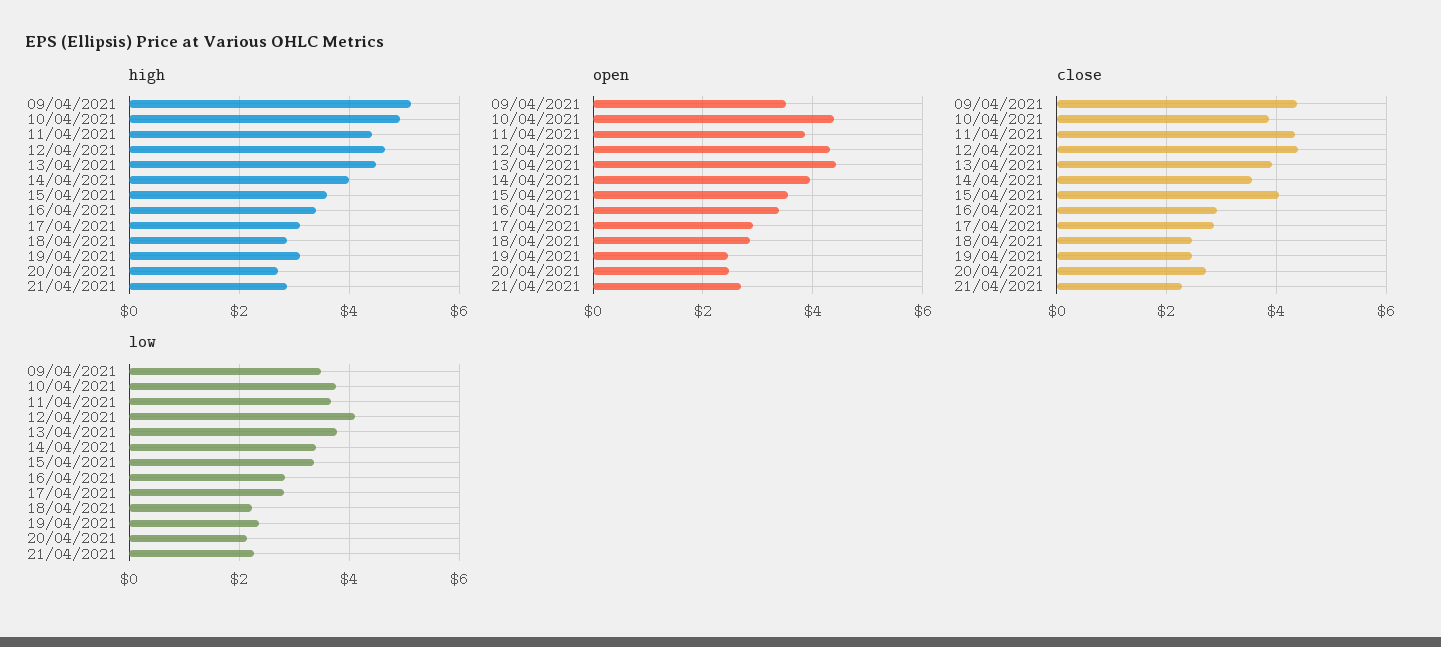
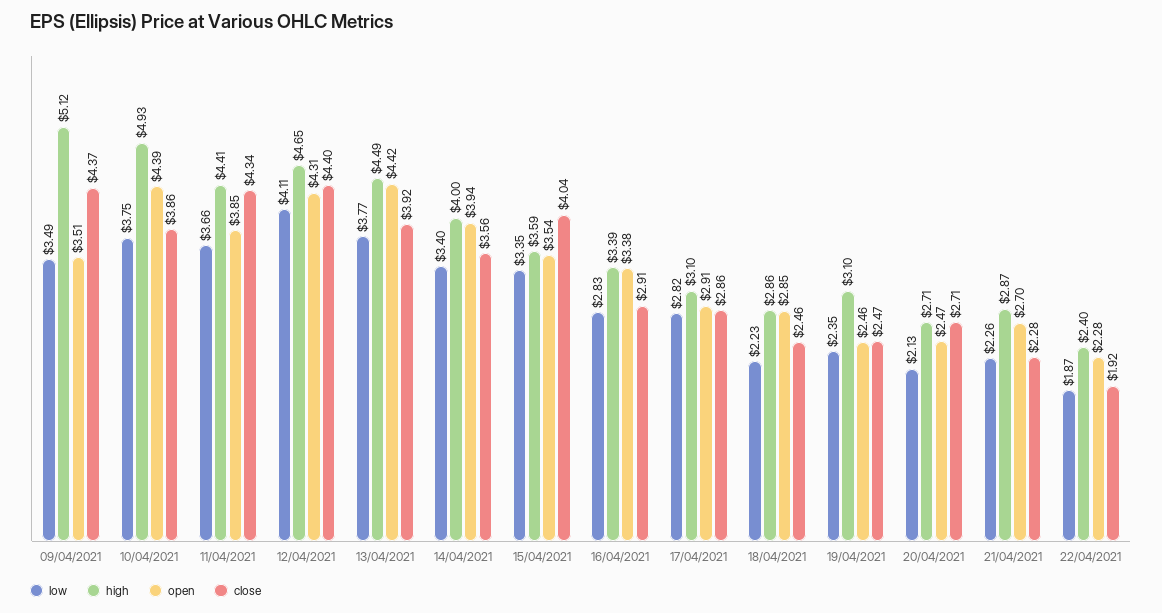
low, 22/04/2021: none -> 1.87
high, 22/04/2021: none -> 2.4
open, 22/04/2021: none -> 2.28
close, 22/04/2021: none -> 1.92

